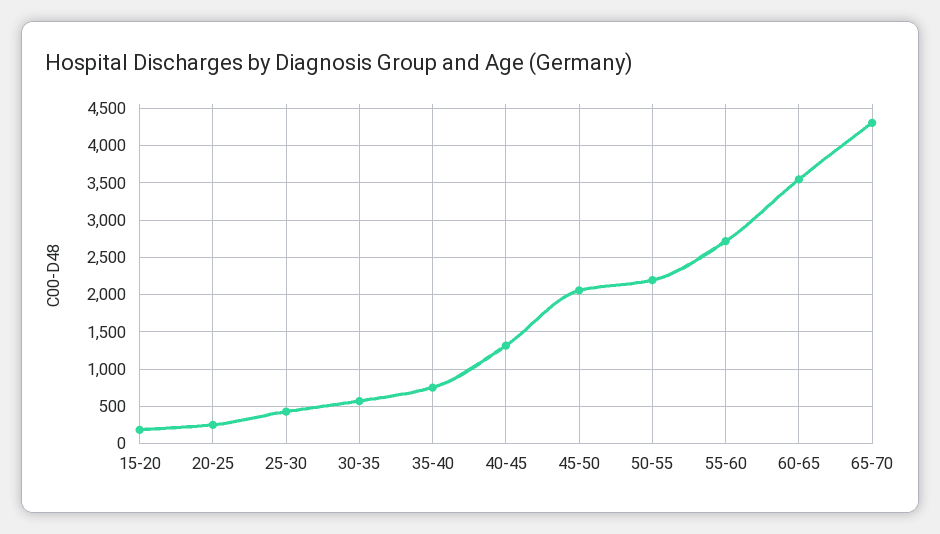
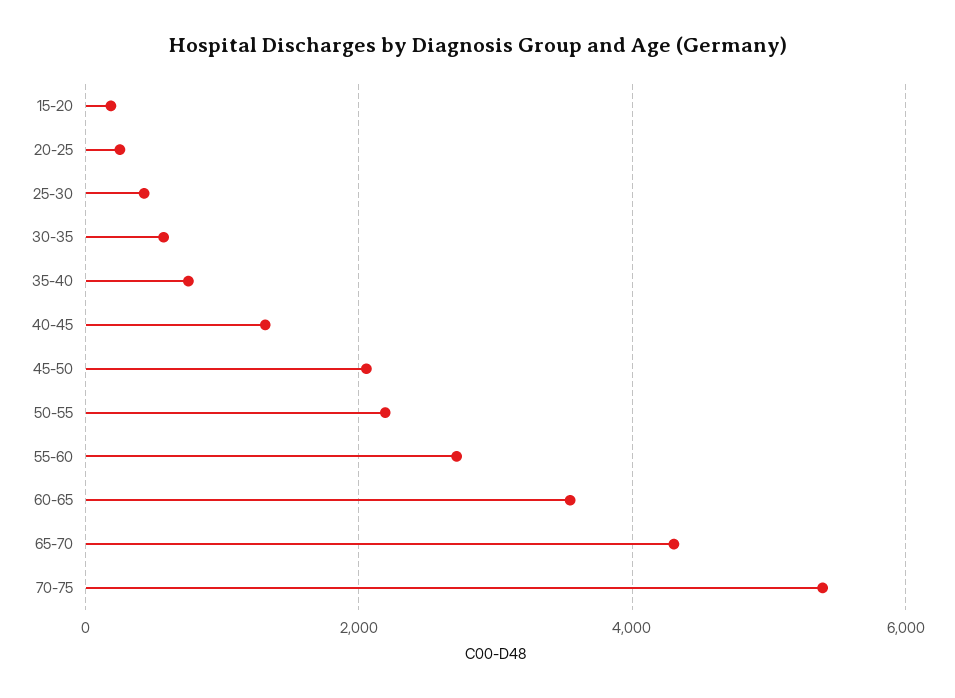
70-75: none -> 5400

